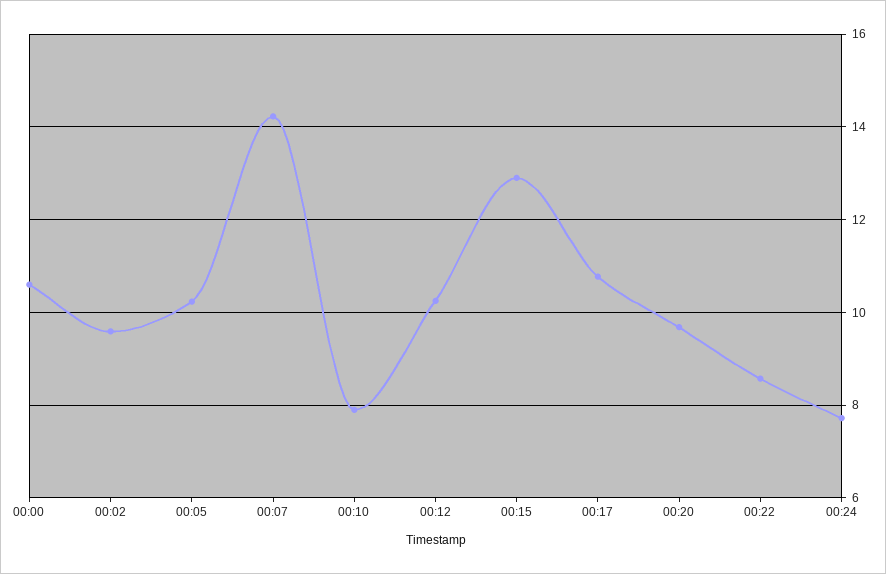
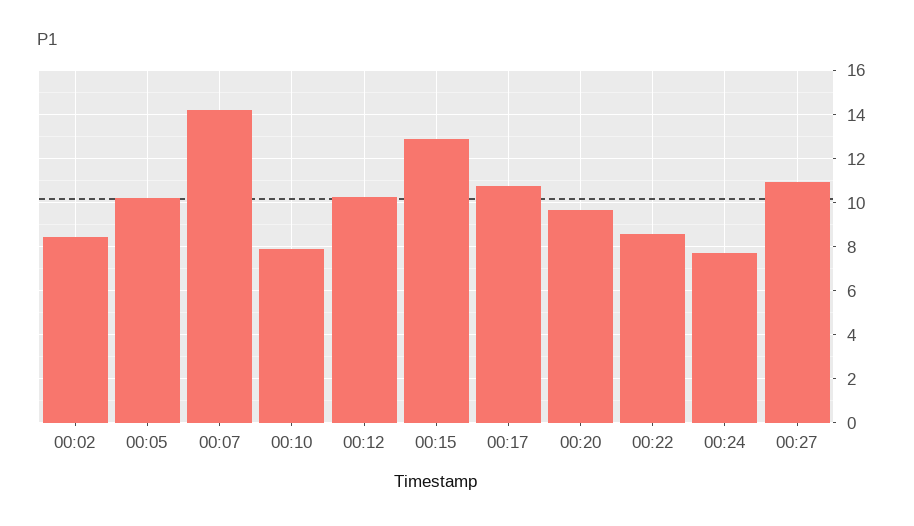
00:00: 10.6 -> none
00:02: 9.6 -> 8.5
00:27: none -> 11

